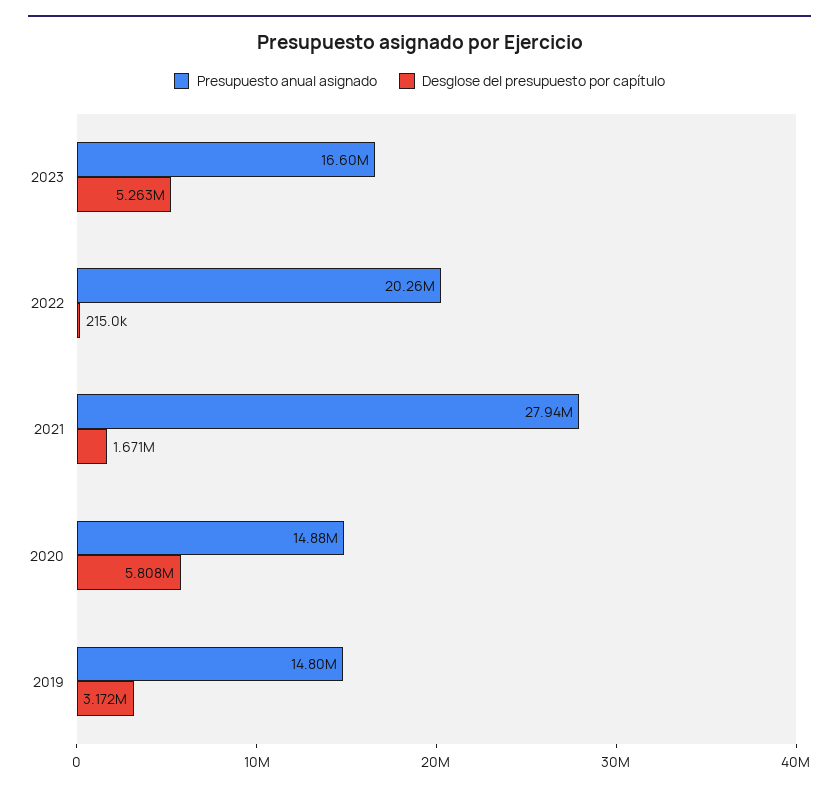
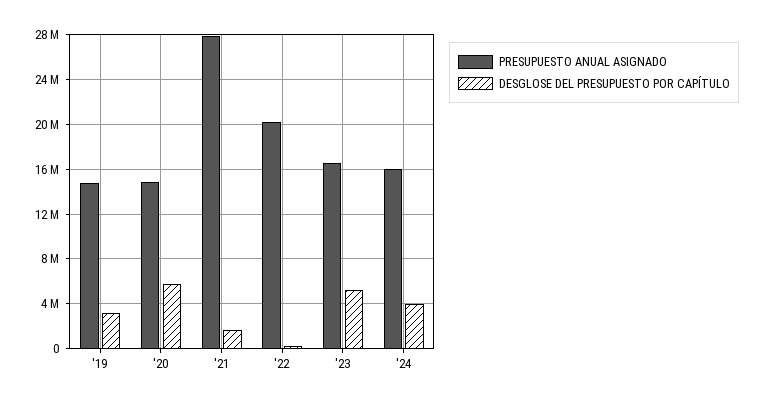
Presupuesto anual asignado, '24: none -> 16000000
Desglose del presupuesto por capítulo, '24: none -> 4000000

